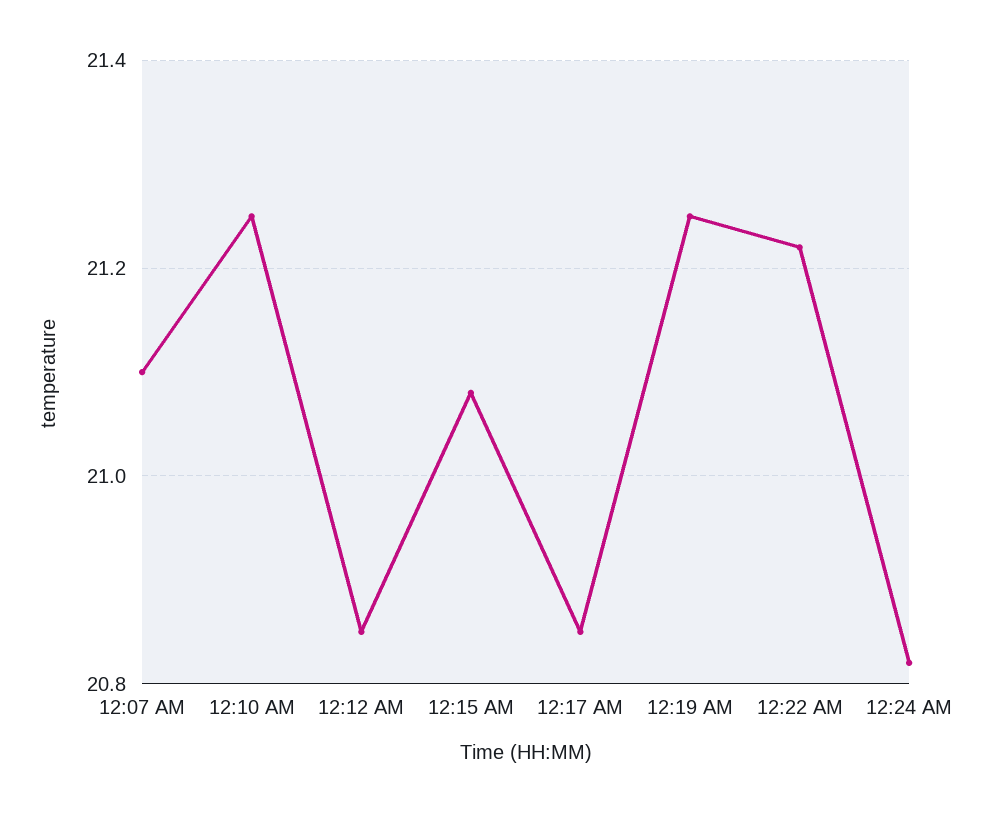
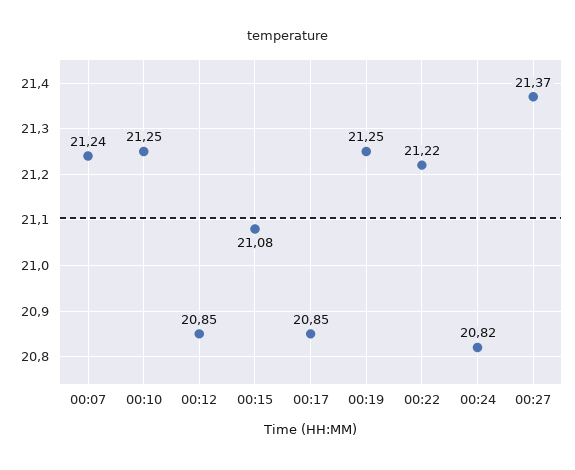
12:07 AM: 21.1 -> 21.24
00:27: none -> 21.37

